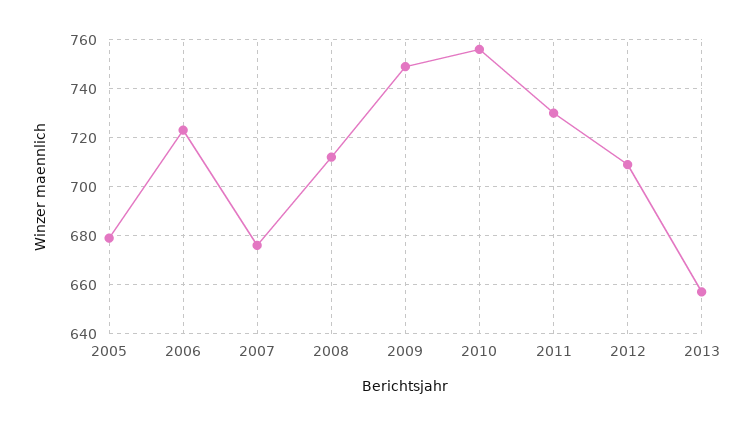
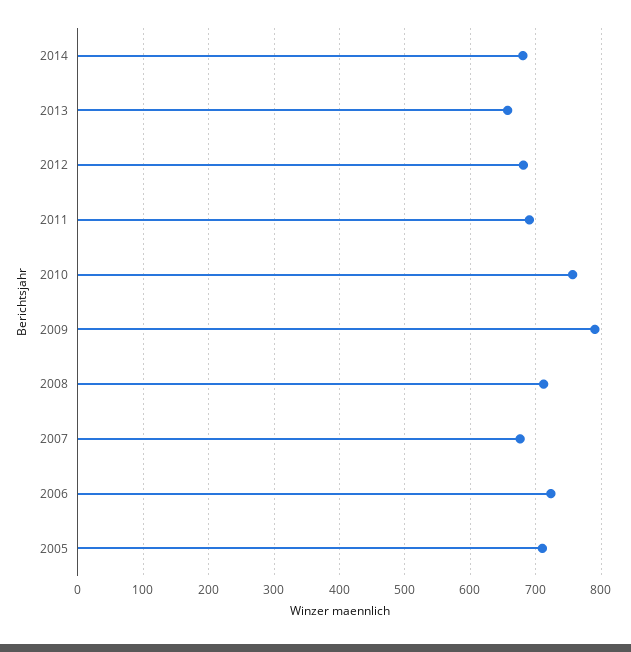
2005: 680 -> 710
2009: 750 -> 790
2011: 730 -> 690
2012: 710 -> 680
2014: none -> 680

